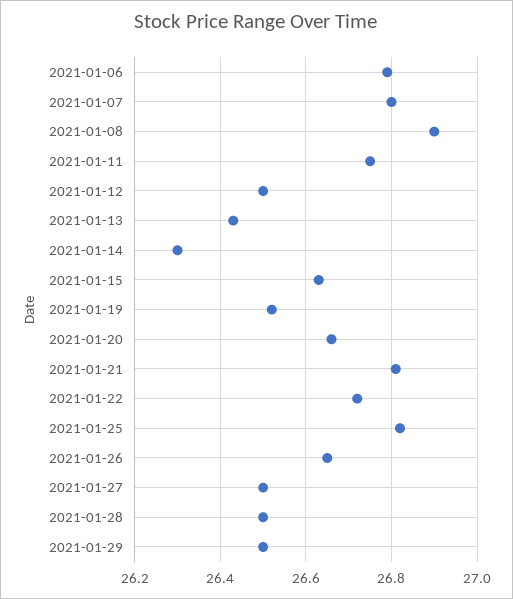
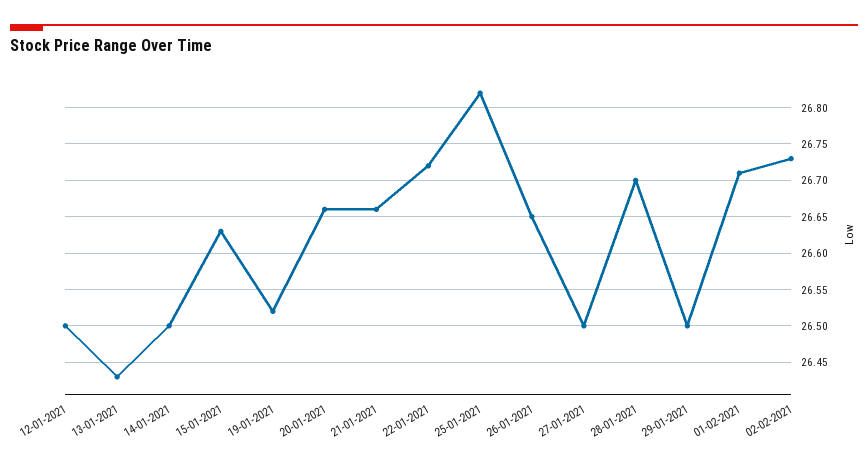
2021-01-06: 26.8 -> none
2021-01-07: 26.8 -> none
2021-01-08: 26.9 -> none
2021-01-11: 26.75 -> none
2021-01-14: 26.3 -> 26.5
2021-01-21: 26.8 -> 26.66
2021-01-28: 26.5 -> 26.7
01-02-2021: none -> 26.71
02-02-2021: none -> 26.73

